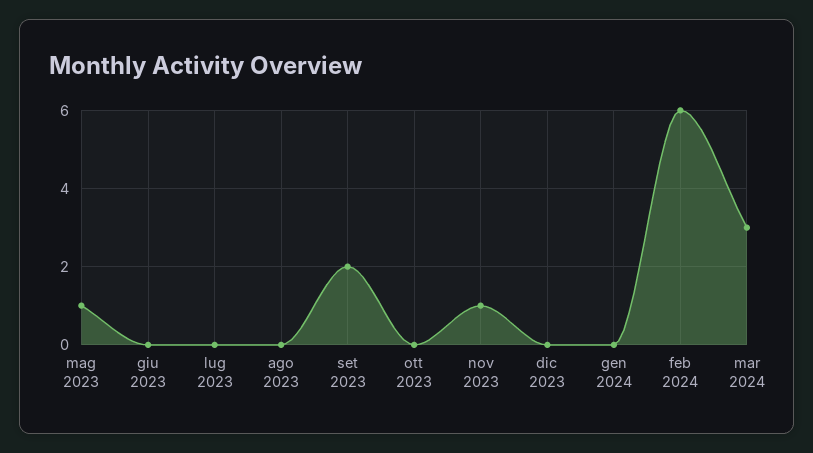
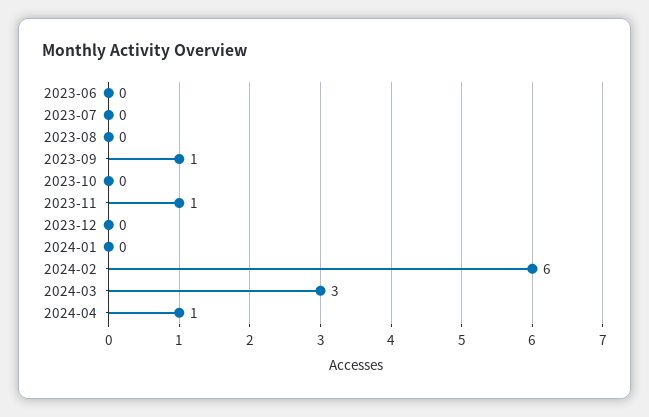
mag 2023: 1 -> none
set 2023: 2 -> 1
2024-04: none -> 1

